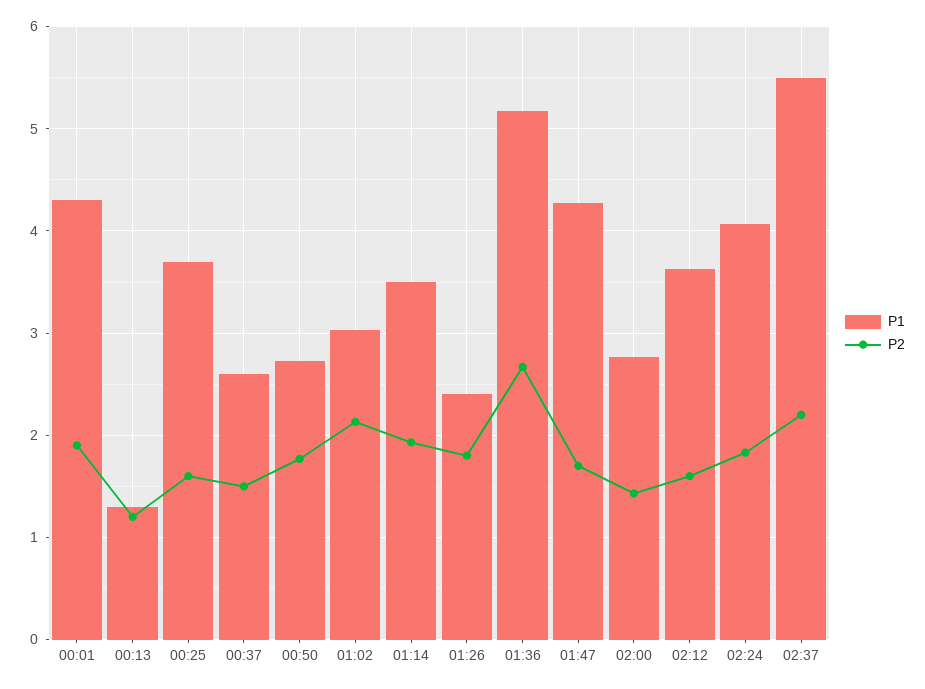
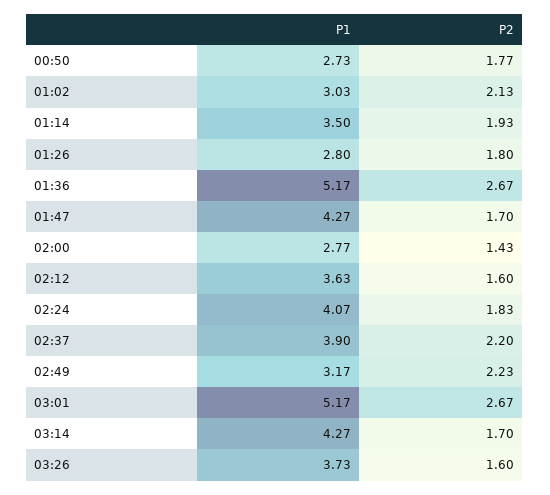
P1, 00:01: 4.3 -> none
P2, 00:01: 1.9 -> none
P1, 00:13: 1.3 -> none
P2, 00:13: 1.2 -> none
P1, 00:25: 3.7 -> none
P2, 00:25: 1.6 -> none
P1, 00:37: 2.6 -> none
P2, 00:37: 1.5 -> none
P1, 01:26: 2.4 -> 2.8
P1, 02:37: 5.5 -> 3.9
P1, 02:49: none -> 3.17
P2, 02:49: none -> 2.23
P1, 03:01: none -> 5.17
P2, 03:01: none -> 2.67
P1, 03:14: none -> 4.27
P2, 03:14: none -> 1.7
P1, 03:26: none -> 3.73
P2, 03:26: none -> 1.6

